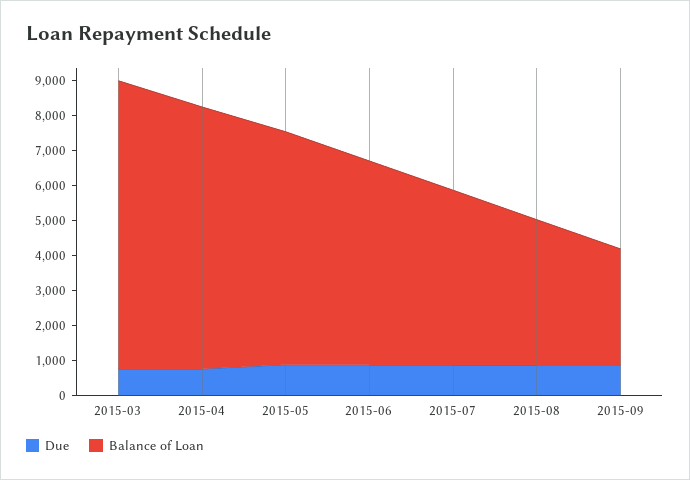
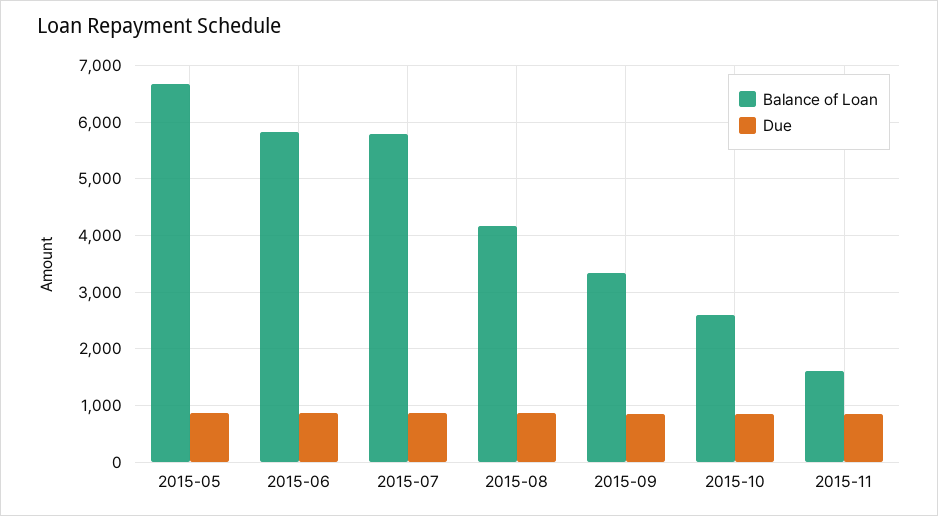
Due, 2015-03: 750 -> none
Balance of Loan, 2015-03: 8250 -> none
Due, 2015-04: 750 -> none
Balance of Loan, 2015-04: 7500 -> none
Balance of Loan, 2015-07: 5000 -> 5800
Balance of Loan, 2015-10: none -> 2600
Due, 2015-10: none -> 800
Balance of Loan, 2015-11: none -> 1600
Due, 2015-11: none -> 800

